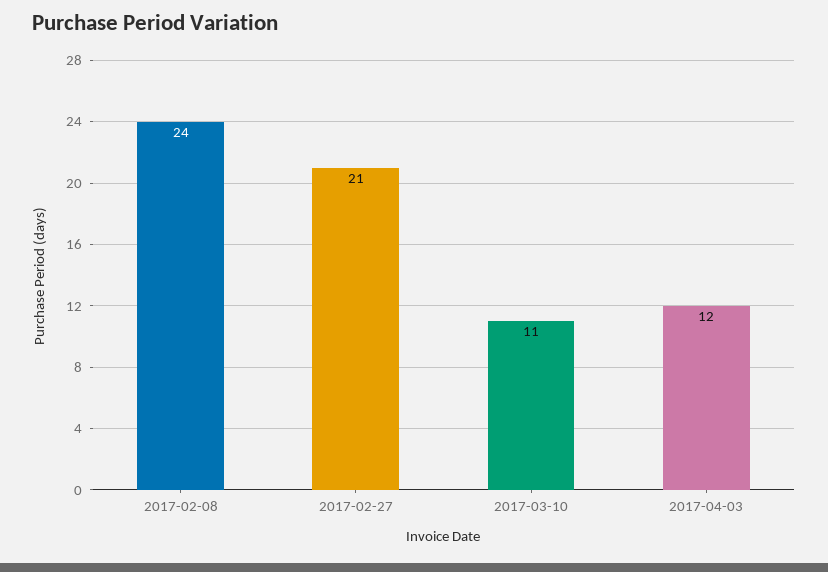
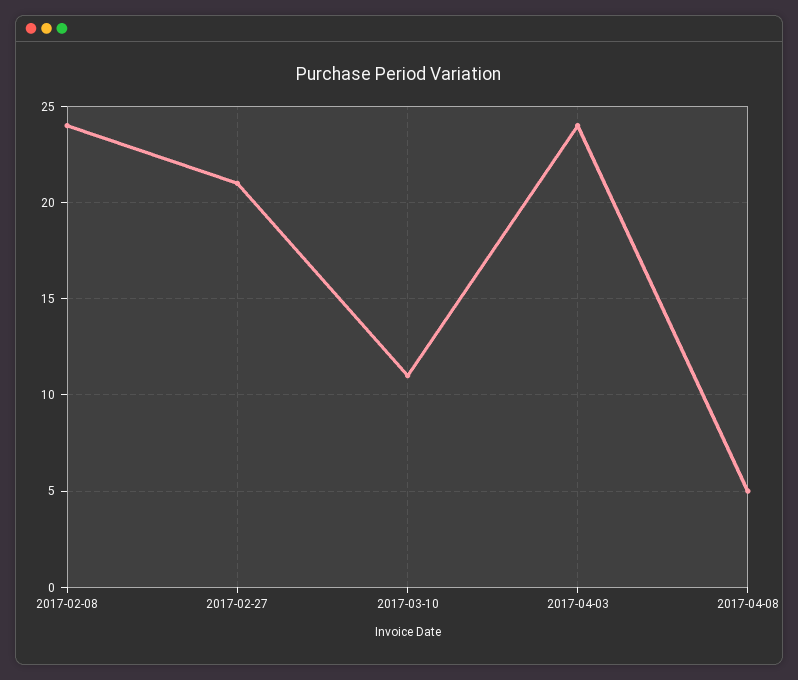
2017-04-03: 12 -> 24
2017-04-08: none -> 5

